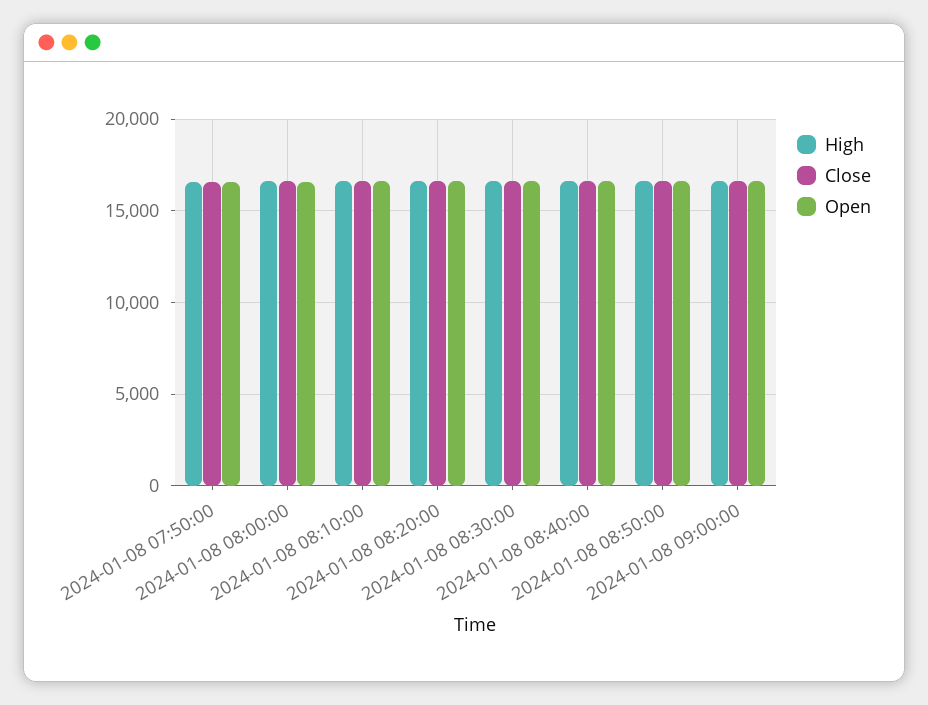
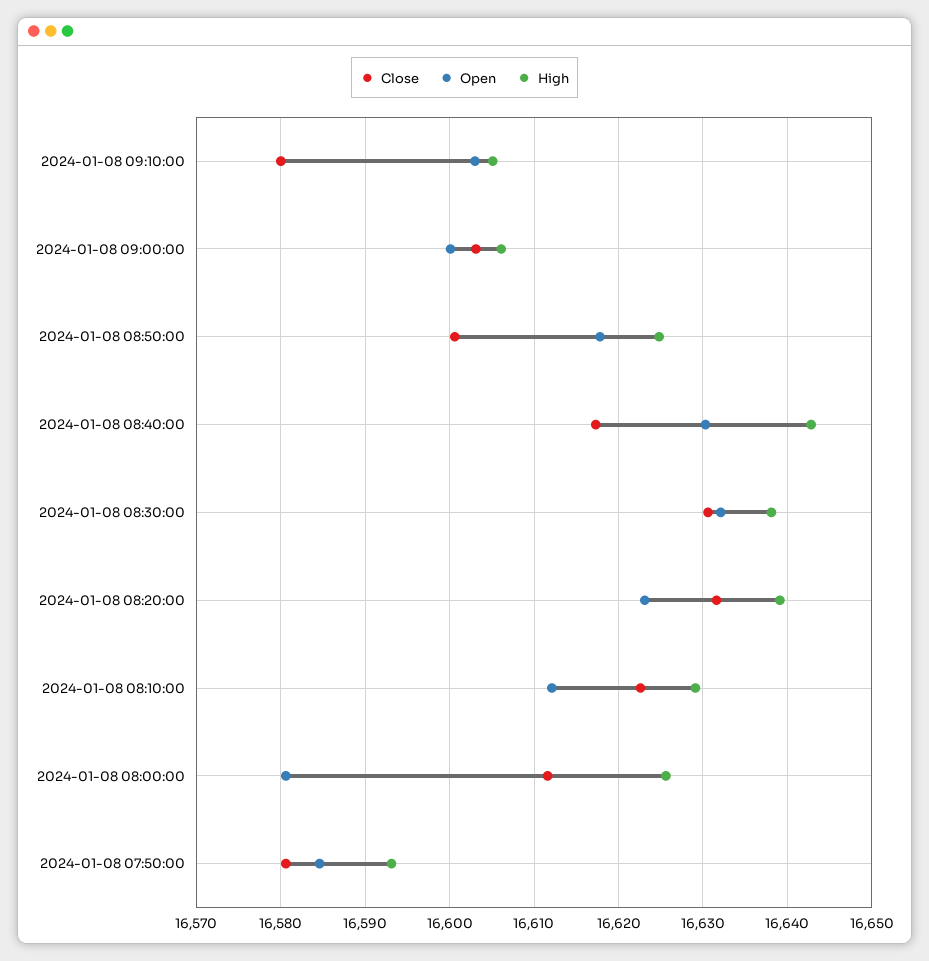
Close, 2024-01-08 09:10:00: none -> 16580
Open, 2024-01-08 09:10:00: none -> 16603
High, 2024-01-08 09:10:00: none -> 16605

